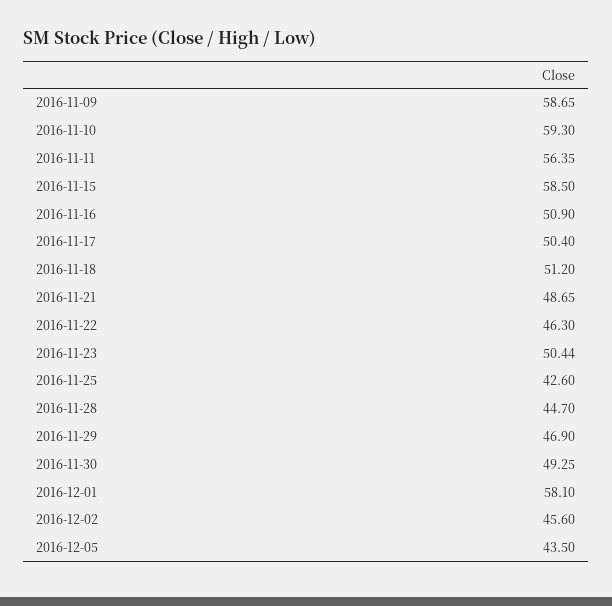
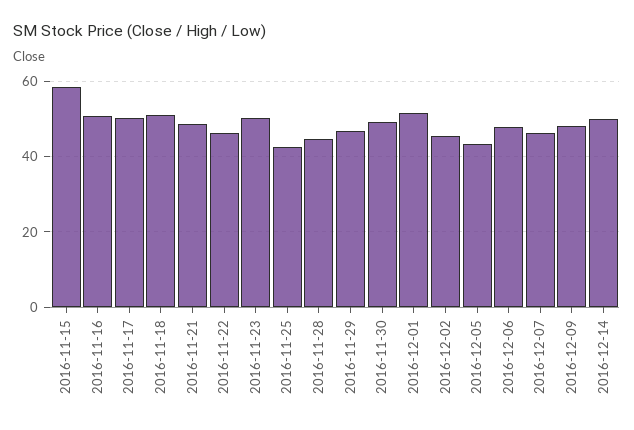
2016-11-09: 58.65 -> none
2016-11-10: 59.3 -> none
2016-11-11: 56.35 -> none
2016-12-01: 58.1 -> 52
2016-12-06: none -> 48
2016-12-07: none -> 46
2016-12-09: none -> 48
2016-12-14: none -> 50

